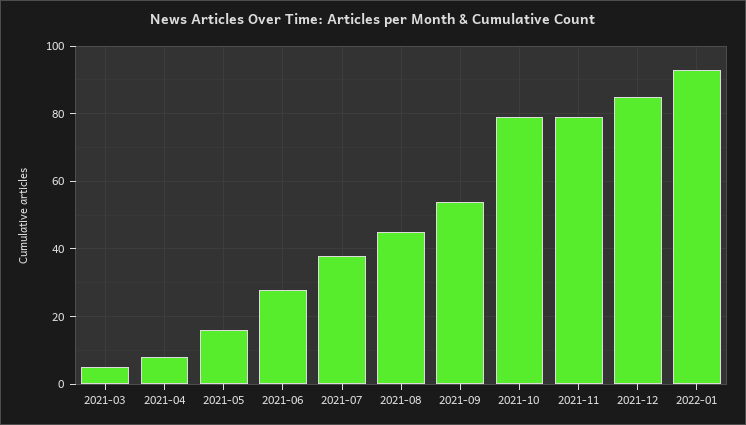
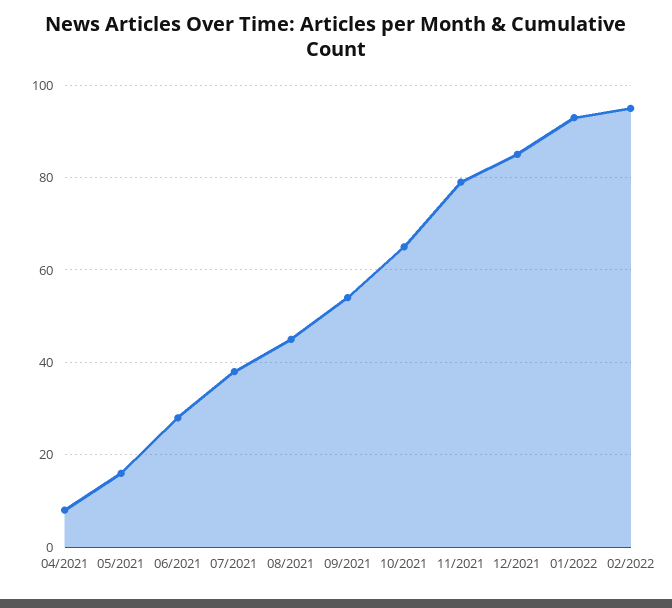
2021-03: 5 -> none
2021-10: 80 -> 65
02/2022: none -> 95

